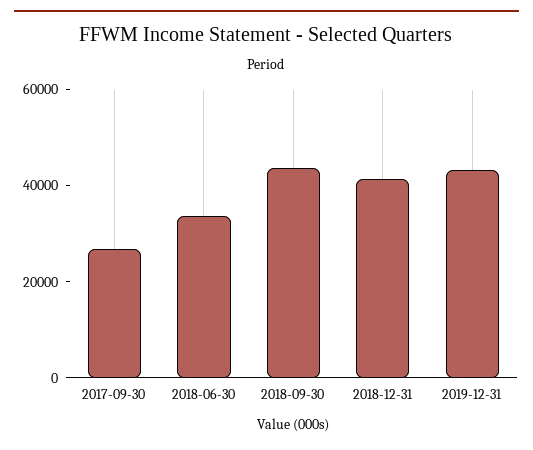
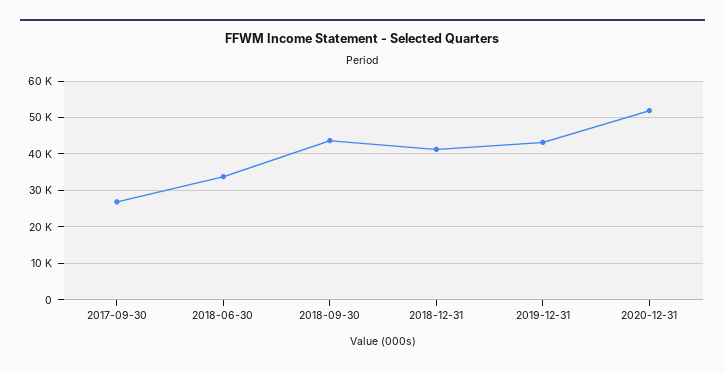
2020-12-31: none -> 52000

